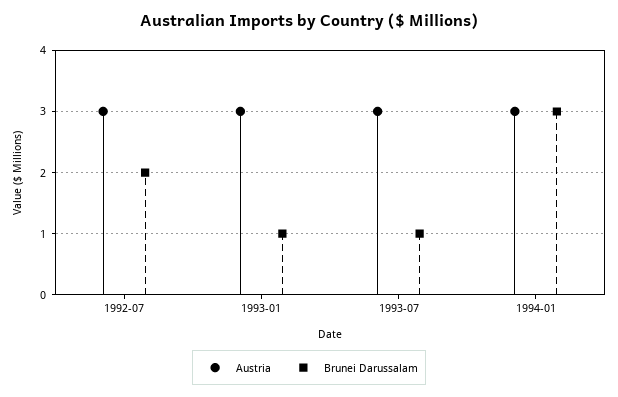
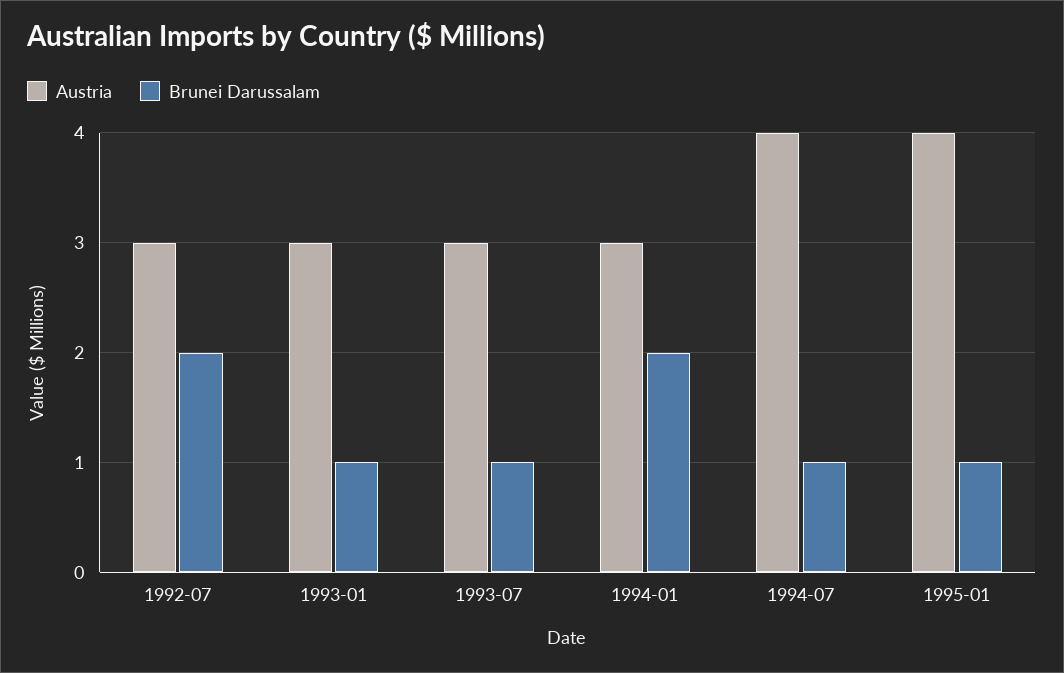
Brunei Darussalam, 1994-01: 3 -> 2
Austria, 1994-07: none -> 4
Brunei Darussalam, 1994-07: none -> 1
Austria, 1995-01: none -> 4
Brunei Darussalam, 1995-01: none -> 1

